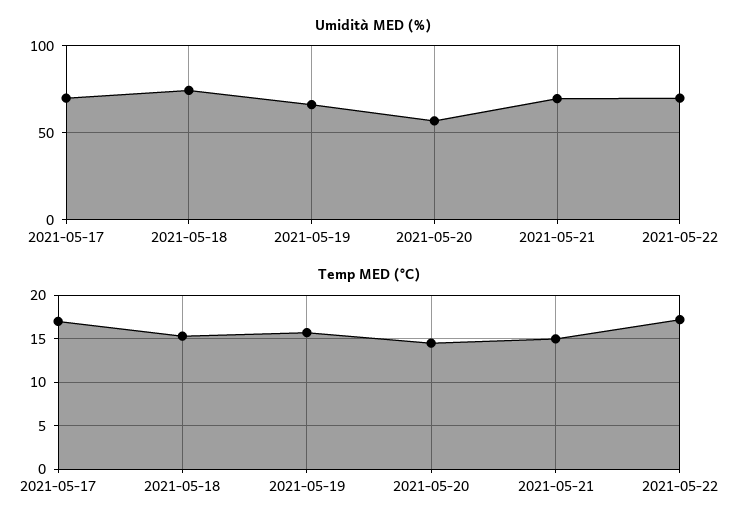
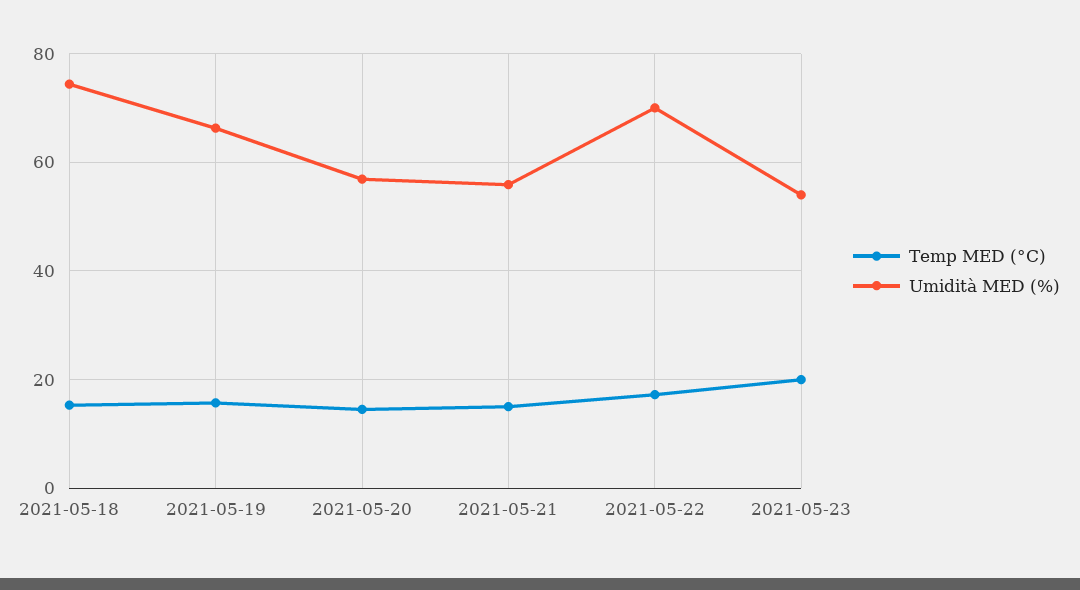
Umidità MED (%), 2021-05-17: 70 -> none
Umidità MED (%), 2021-05-21: 70 -> 56
Temp MED (°C), 2021-05-17: 17 -> none
Temp MED (°C), 2021-05-23: none -> 20
Umidità MED (%), 2021-05-23: none -> 54

